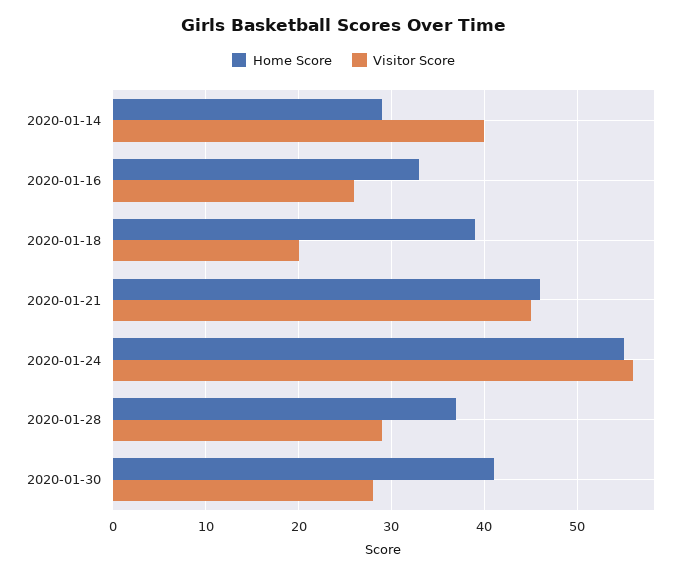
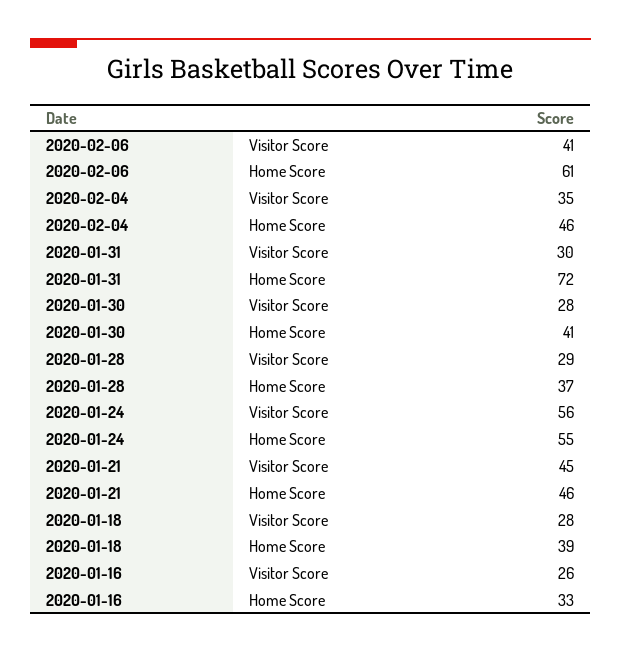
Home Score, 2020-01-14: 29 -> none
Visitor Score, 2020-01-14: 40 -> none
Visitor Score, 2020-01-18: 20 -> 28
Visitor Score, 2020-02-06: none -> 41
Home Score, 2020-02-06: none -> 61
Visitor Score, 2020-02-04: none -> 35
Home Score, 2020-02-04: none -> 46
Visitor Score, 2020-01-31: none -> 30
Home Score, 2020-01-31: none -> 72

